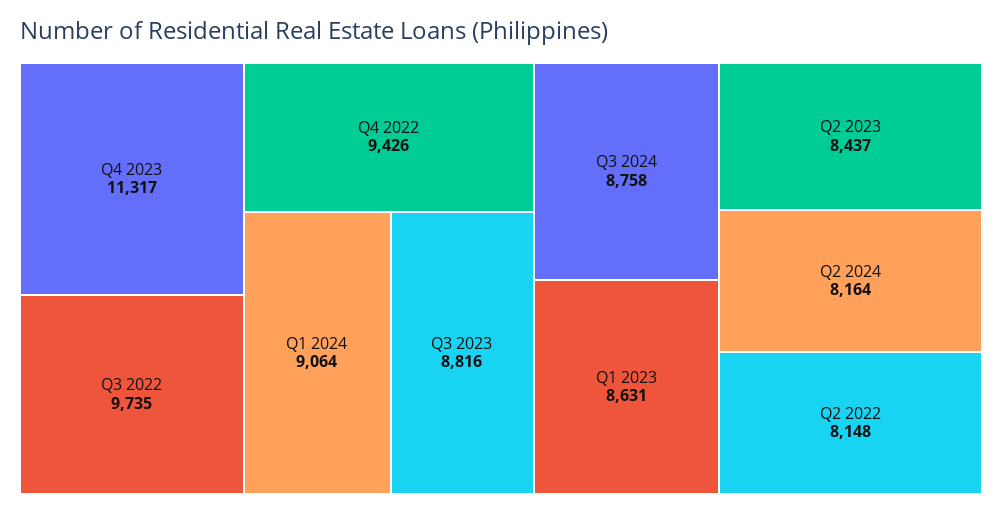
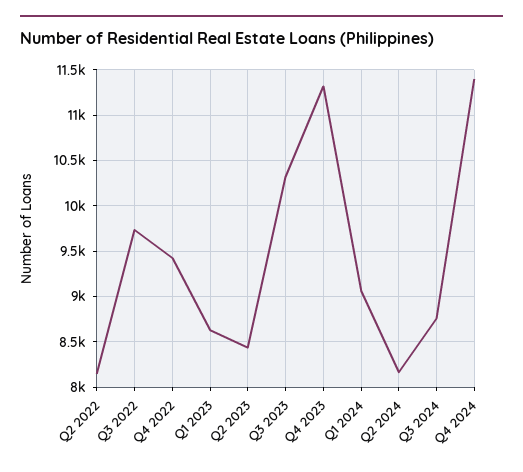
Q3 2023: 8816 -> 10300
Q4 2024: none -> 11400

